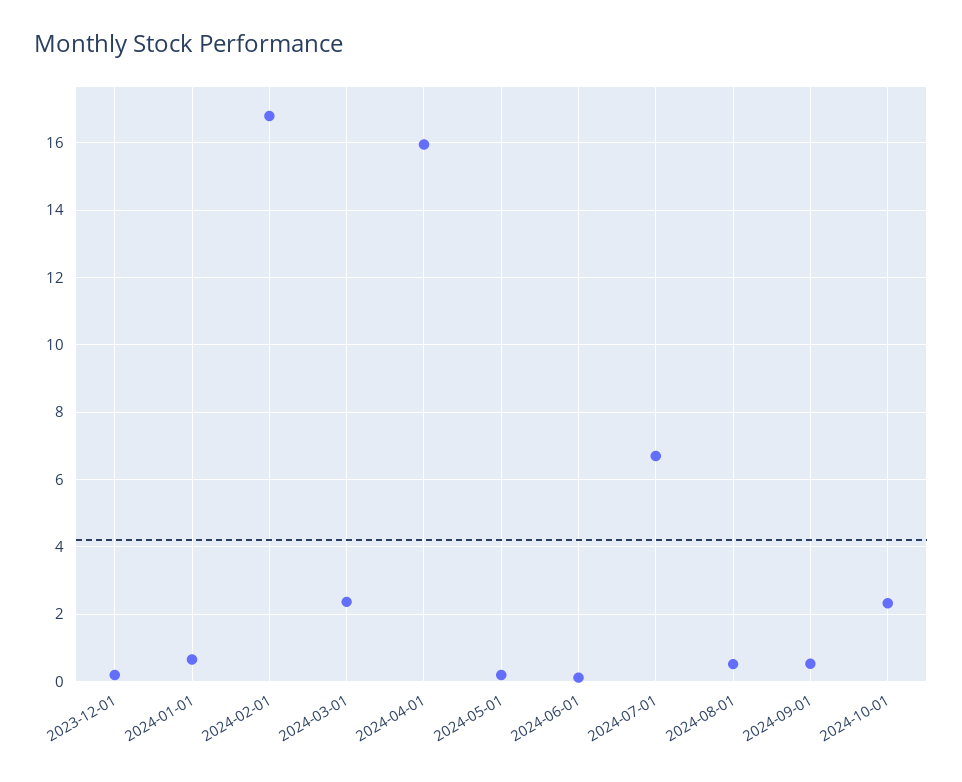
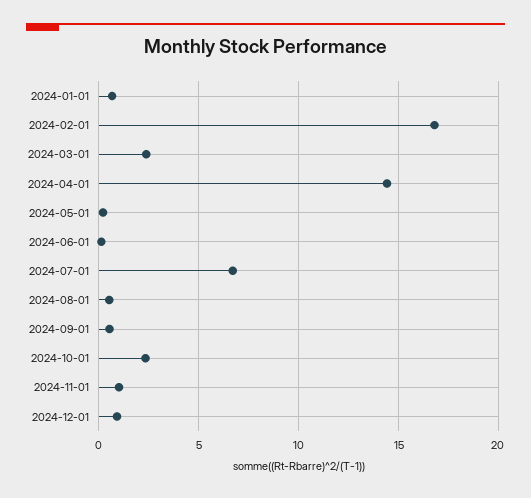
2023-12-01: 0.2 -> none
2024-04-01: 16 -> 14.5
2024-11-01: none -> 1
2024-12-01: none -> 1

